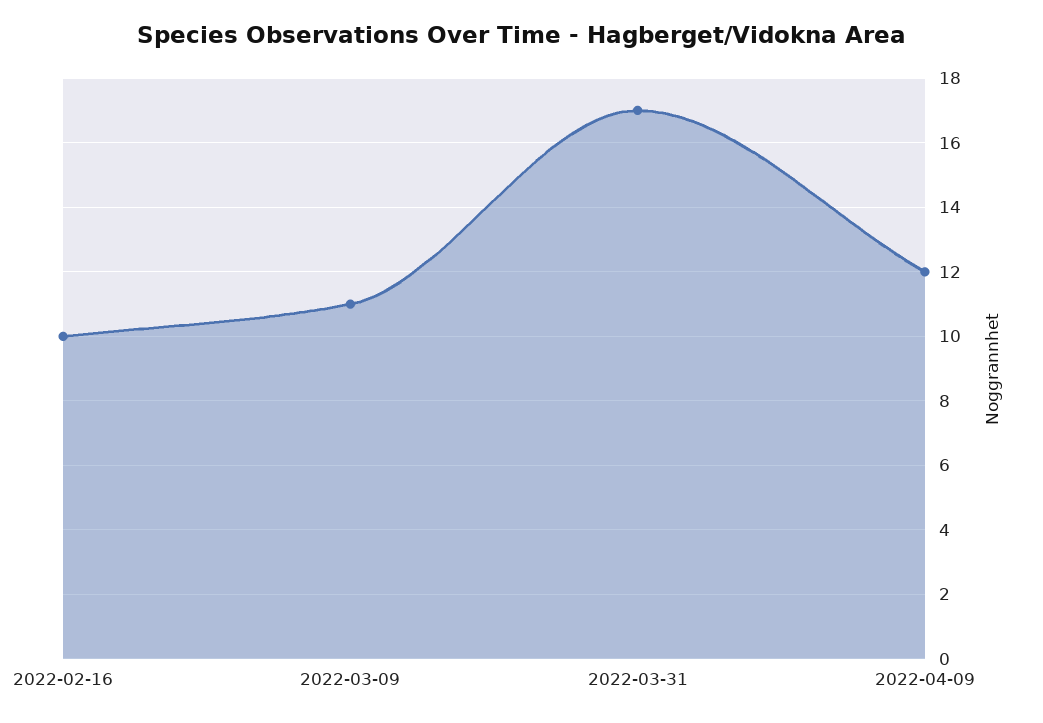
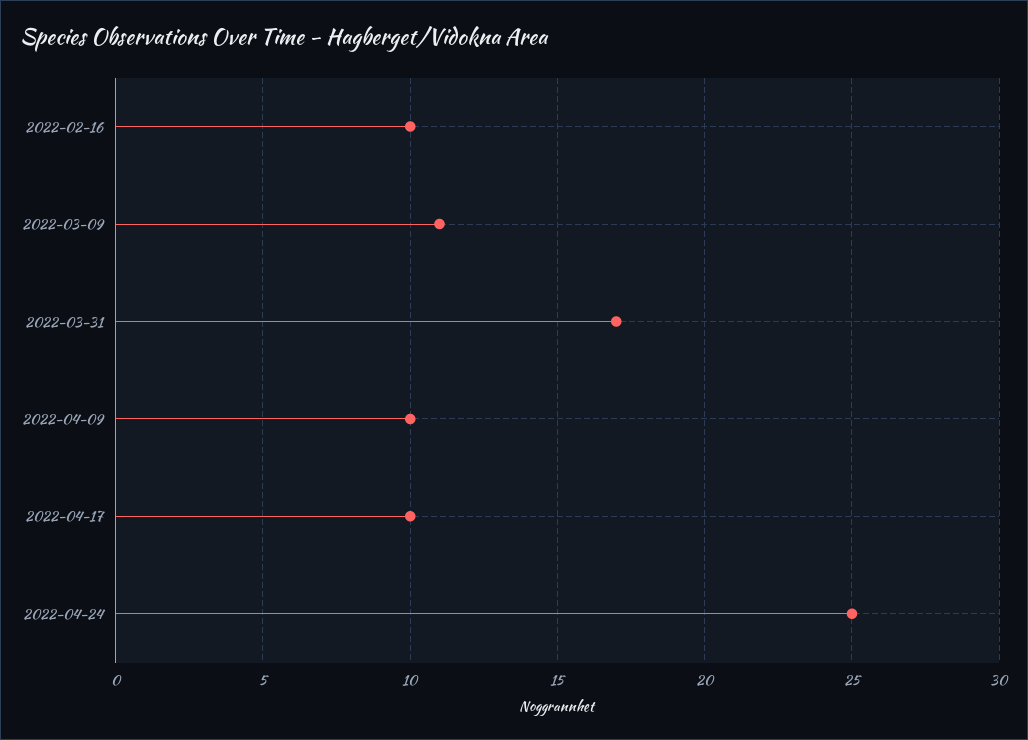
2022-04-09: 12 -> 10
2022-04-17: none -> 10
2022-04-24: none -> 25

